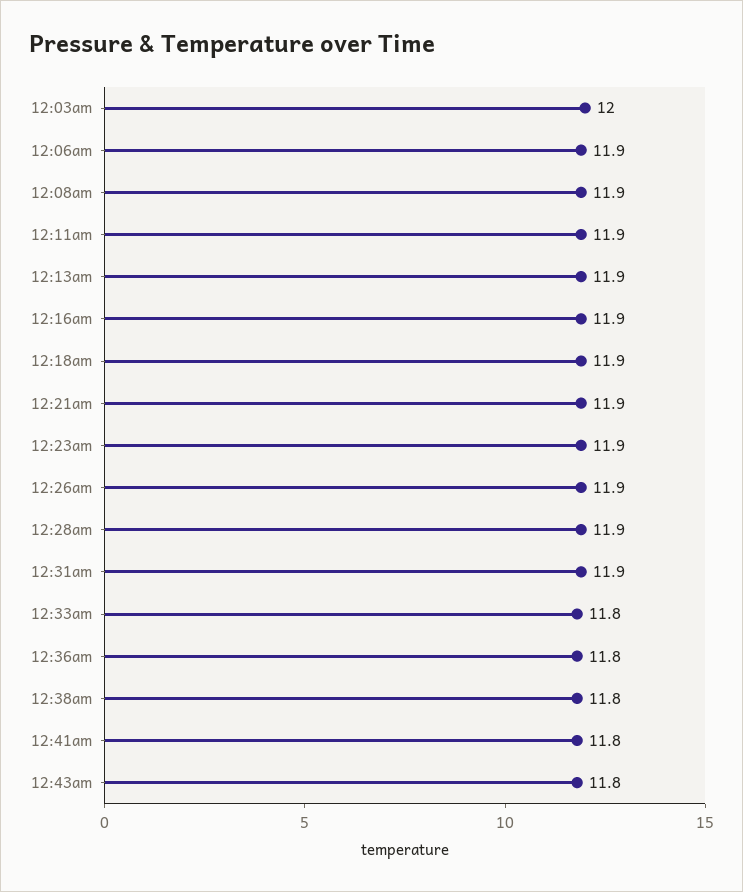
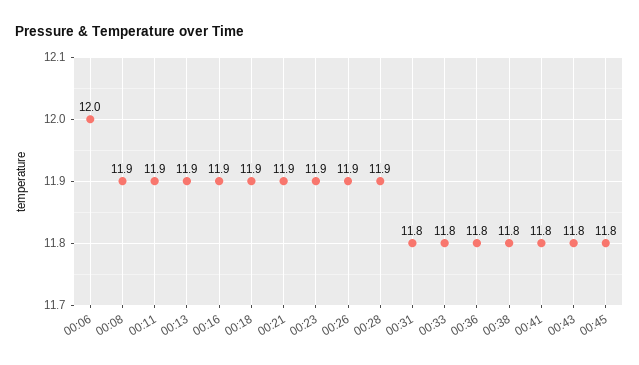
12:03am: 12 -> none
12:06am: 11.9 -> 12
12:31am: 11.9 -> 11.8
00:45: none -> 11.8

